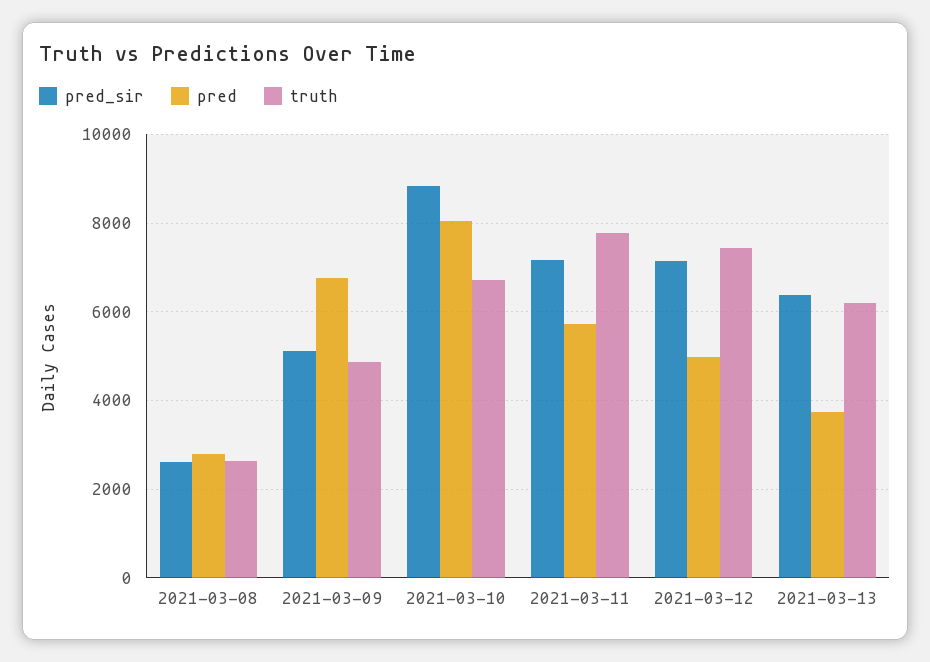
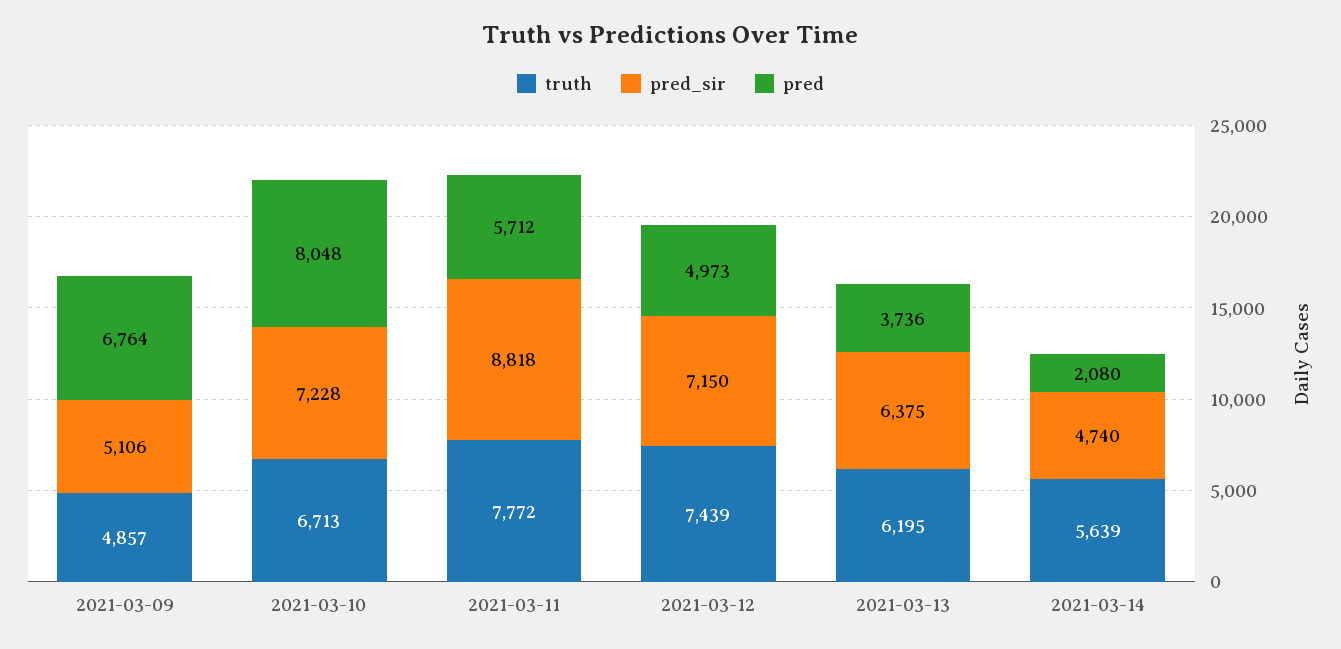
pred_sir, 2021-03-08: 2600 -> none
pred, 2021-03-08: 2800 -> none
truth, 2021-03-08: 2600 -> none
pred_sir, 2021-03-10: 8800 -> 7228
pred_sir, 2021-03-11: 7200 -> 8818
truth, 2021-03-14: none -> 5639
pred_sir, 2021-03-14: none -> 4740
pred, 2021-03-14: none -> 2080

